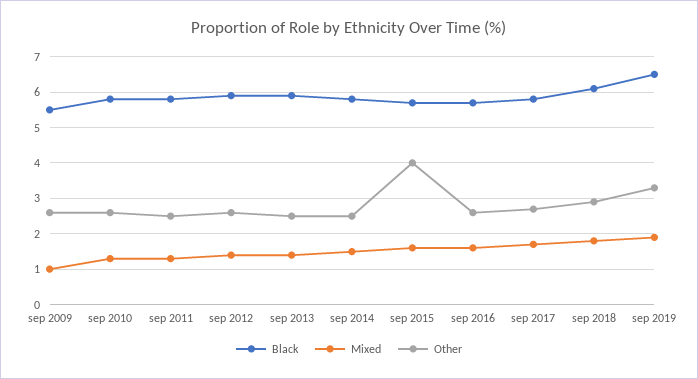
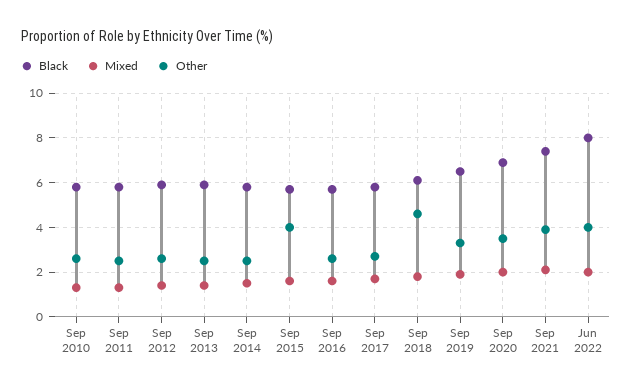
Black, sep 2009: 5.5 -> none
Mixed, sep 2009: 1 -> none
Other, sep 2009: 2.5 -> none
Other, sep 2018: 3 -> 4.5
Black, Sep 2020: none -> 7
Mixed, Sep 2020: none -> 2
Other, Sep 2020: none -> 3.5
Black, Sep 2021: none -> 7.5
Mixed, Sep 2021: none -> 2
Other, Sep 2021: none -> 4
Black, Jun 2022: none -> 8
Mixed, Jun 2022: none -> 2
Other, Jun 2022: none -> 4

